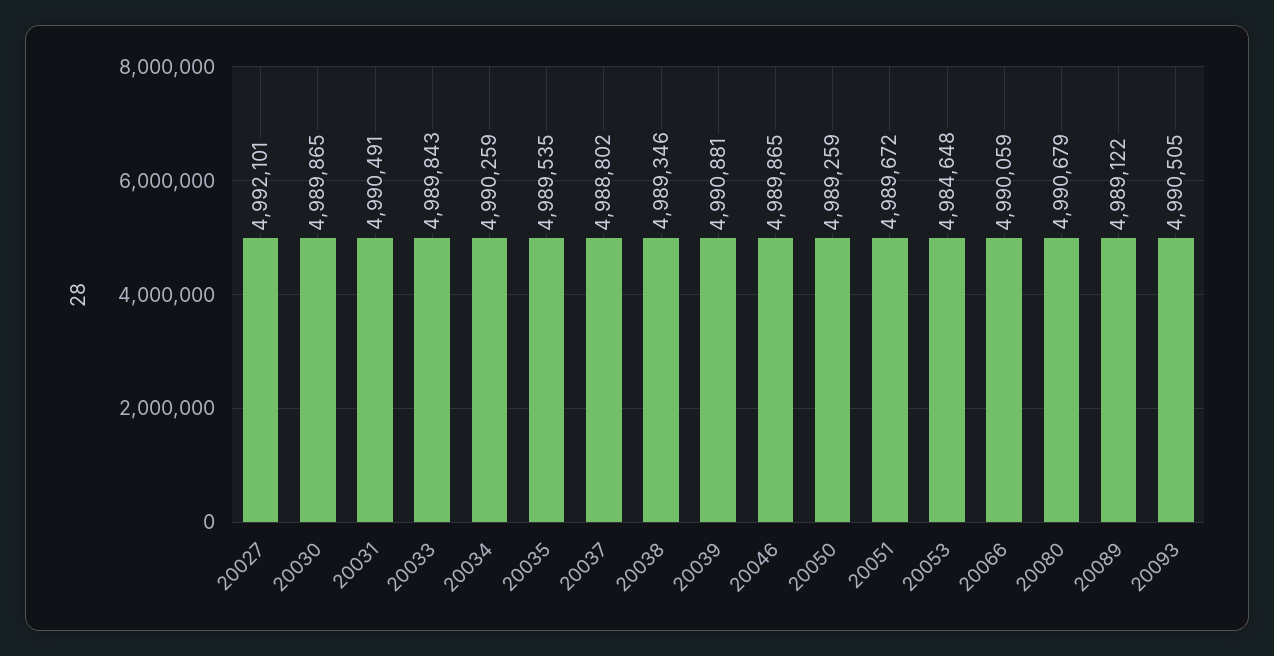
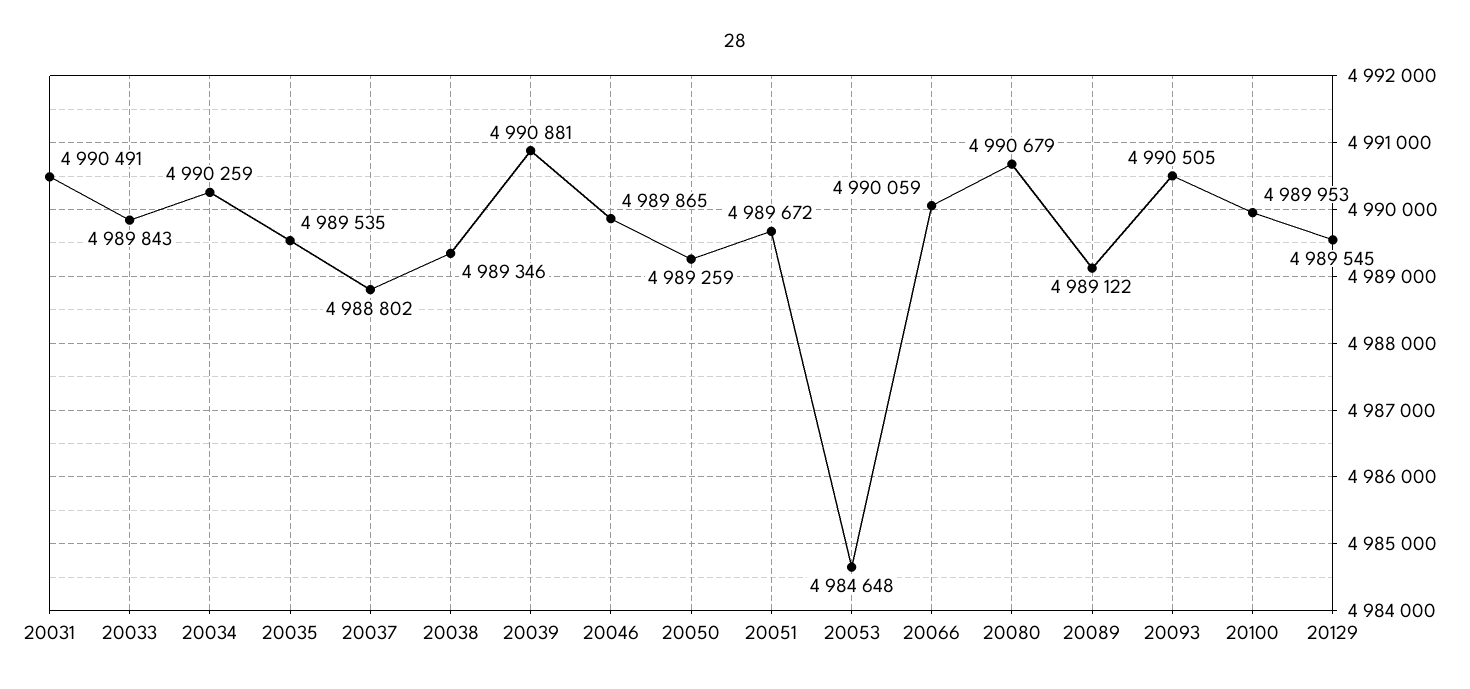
20027: 4992101 -> none
20030: 4989865 -> none
20100: none -> 4989953
20129: none -> 4989545

